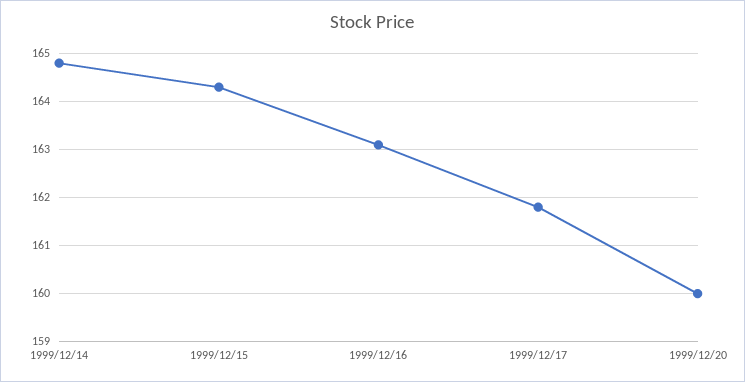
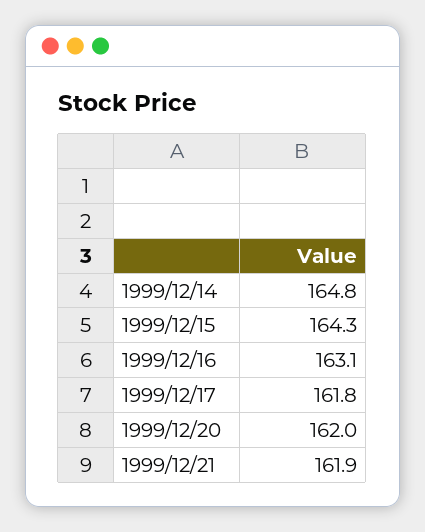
1999/12/20: 160 -> 162
1999/12/21: none -> 161.9

